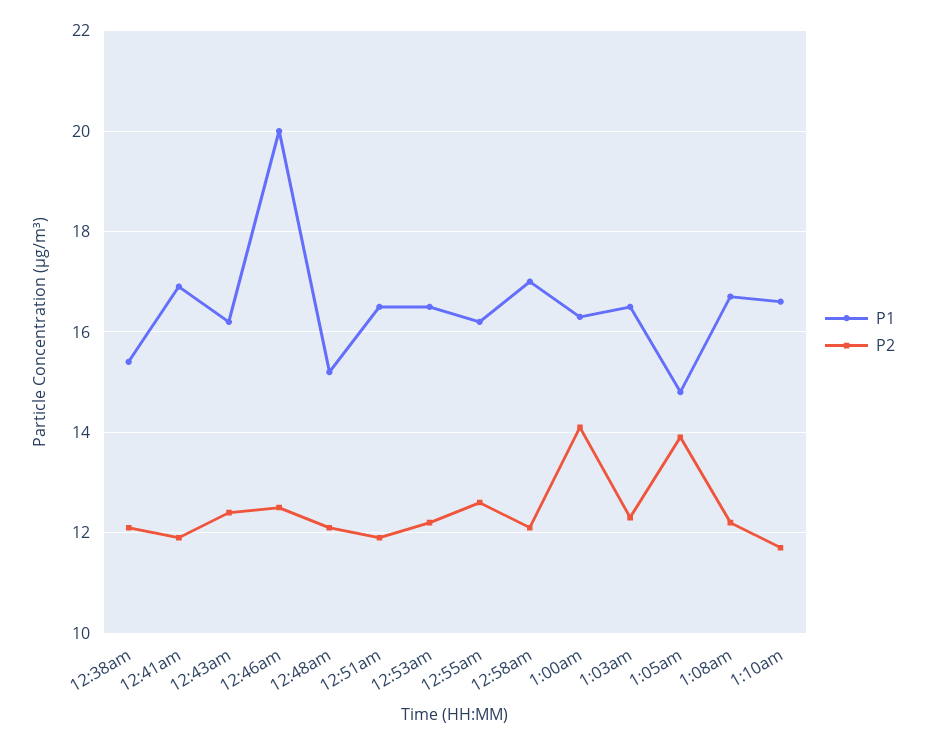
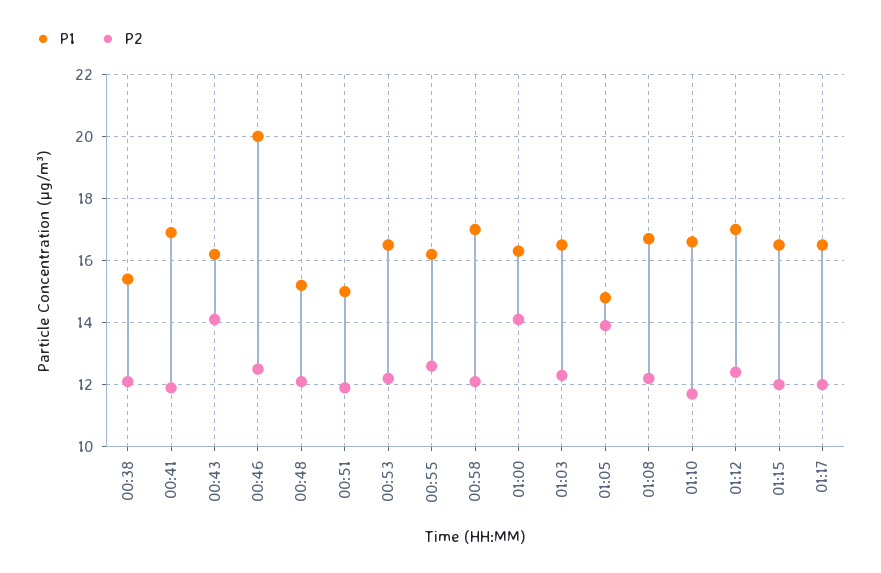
P2, 12:43am: 12.5 -> 14
P1, 12:51am: 16.5 -> 15
P1, 01:12: none -> 17
P2, 01:12: none -> 12.5
P1, 01:15: none -> 16.5
P2, 01:15: none -> 12
P1, 01:17: none -> 16.5
P2, 01:17: none -> 12

